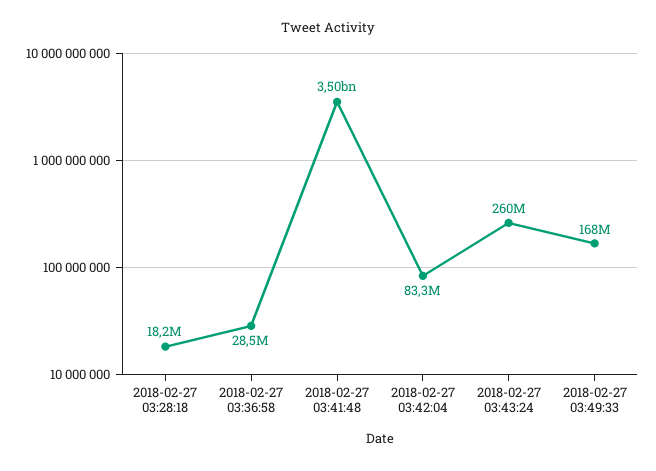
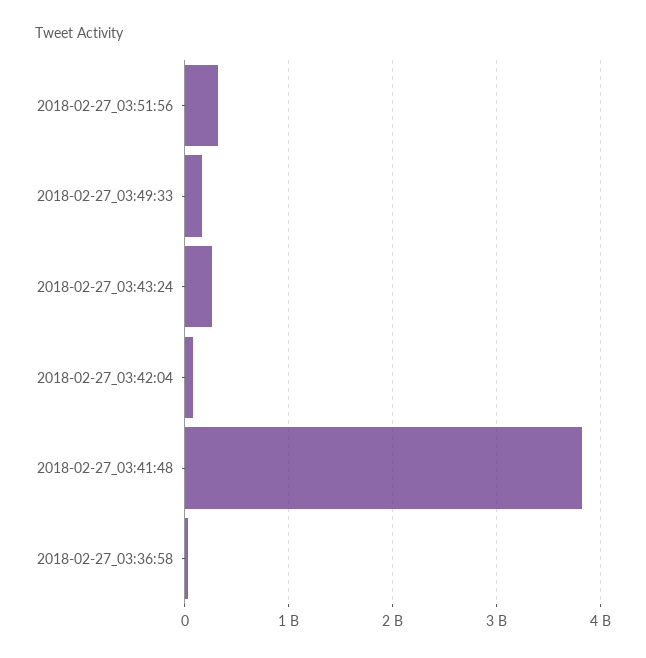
2018-02-27 03:28:18: 18200000 -> none
2018-02-27 03:41:48: 3500000000 -> 3800000000
2018-02-27_03:51:56: none -> 300000000

